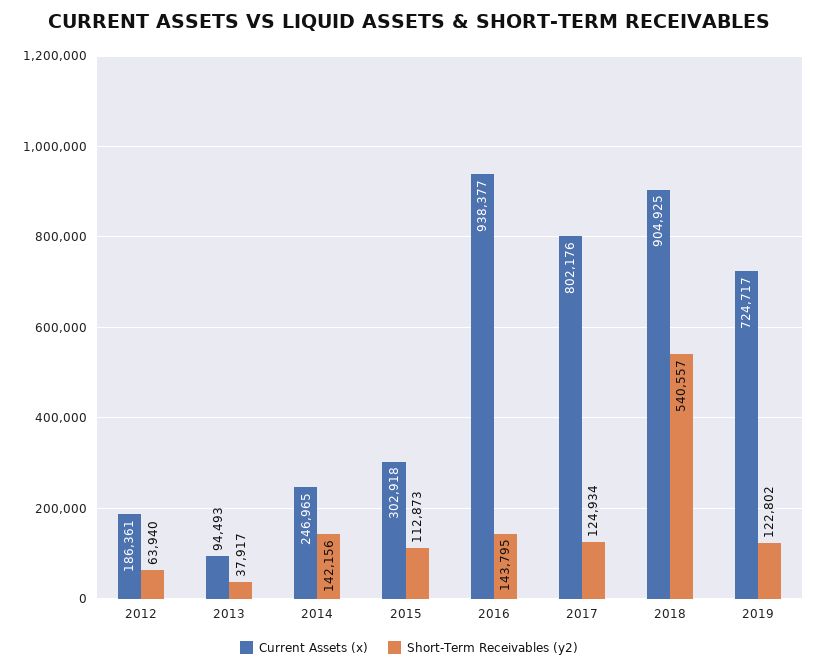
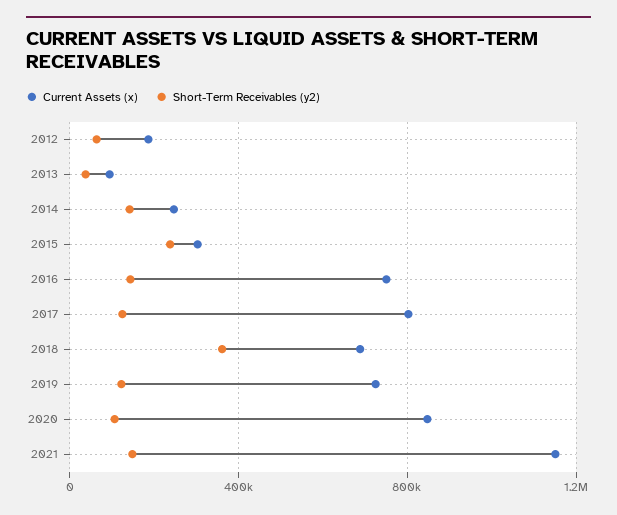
Short-Term Receivables (y2), 2015: 112873 -> 250000
Current Assets (x), 2016: 938377 -> 750000
Current Assets (x), 2018: 904925 -> 700000
Short-Term Receivables (y2), 2018: 540557 -> 350000
Current Assets (x), 2020: none -> 850000
Short-Term Receivables (y2), 2020: none -> 100000
Current Assets (x), 2021: none -> 1150000
Short-Term Receivables (y2), 2021: none -> 150000

